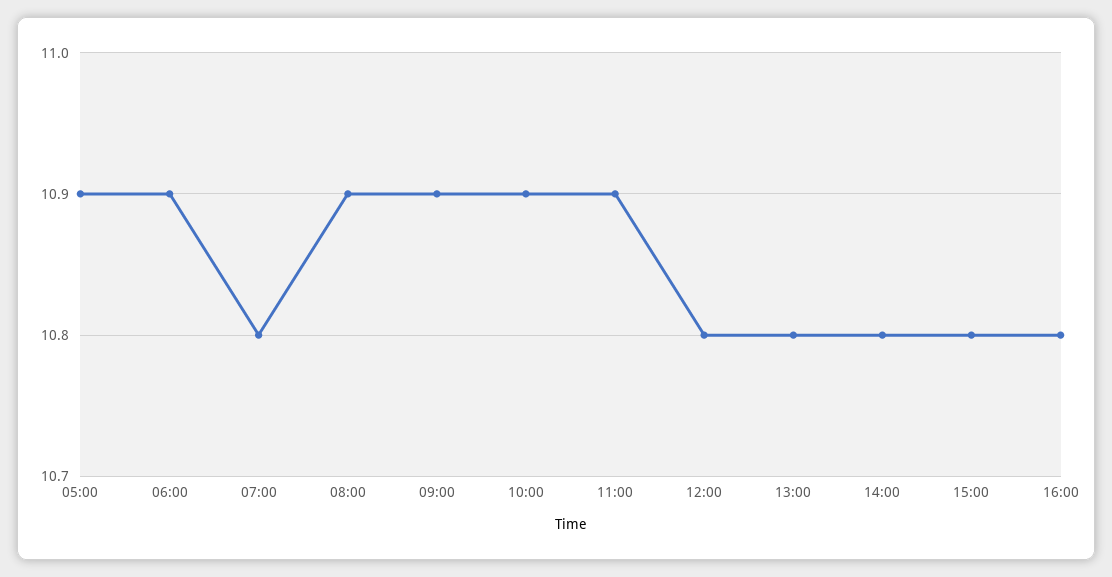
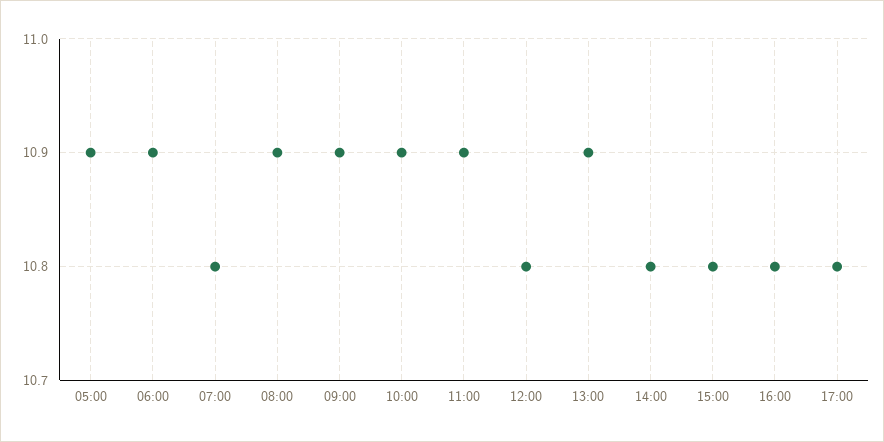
13:00: 10.8 -> 10.9
17:00: none -> 10.8

